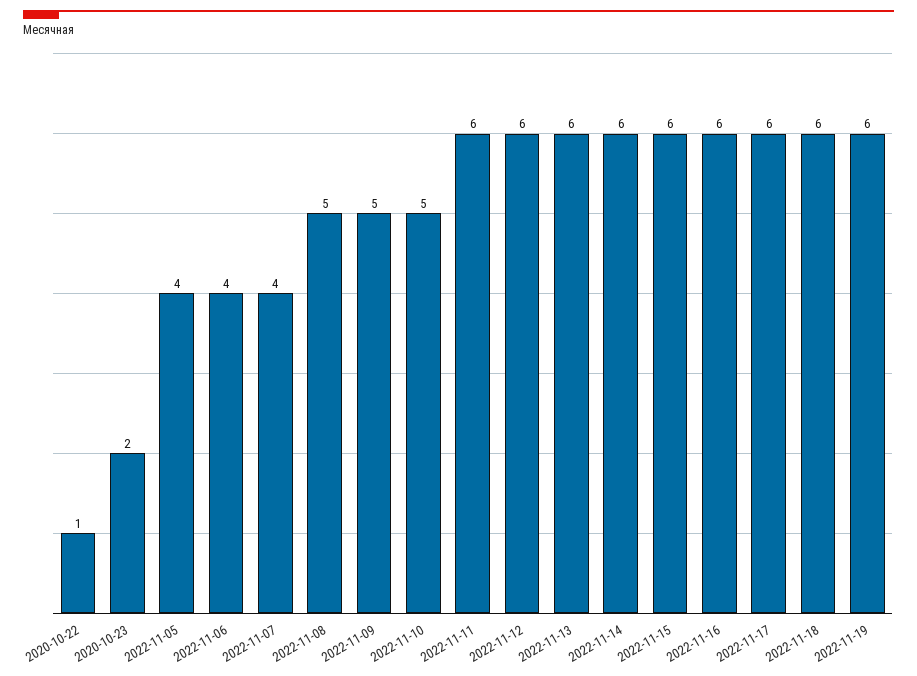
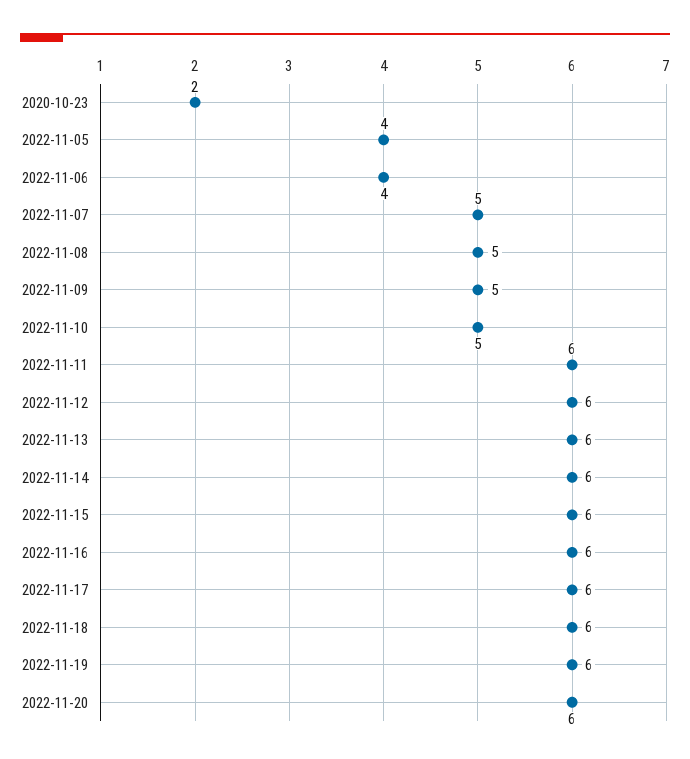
2020-10-22: 1 -> none
2022-11-07: 4 -> 5
2022-11-20: none -> 6

